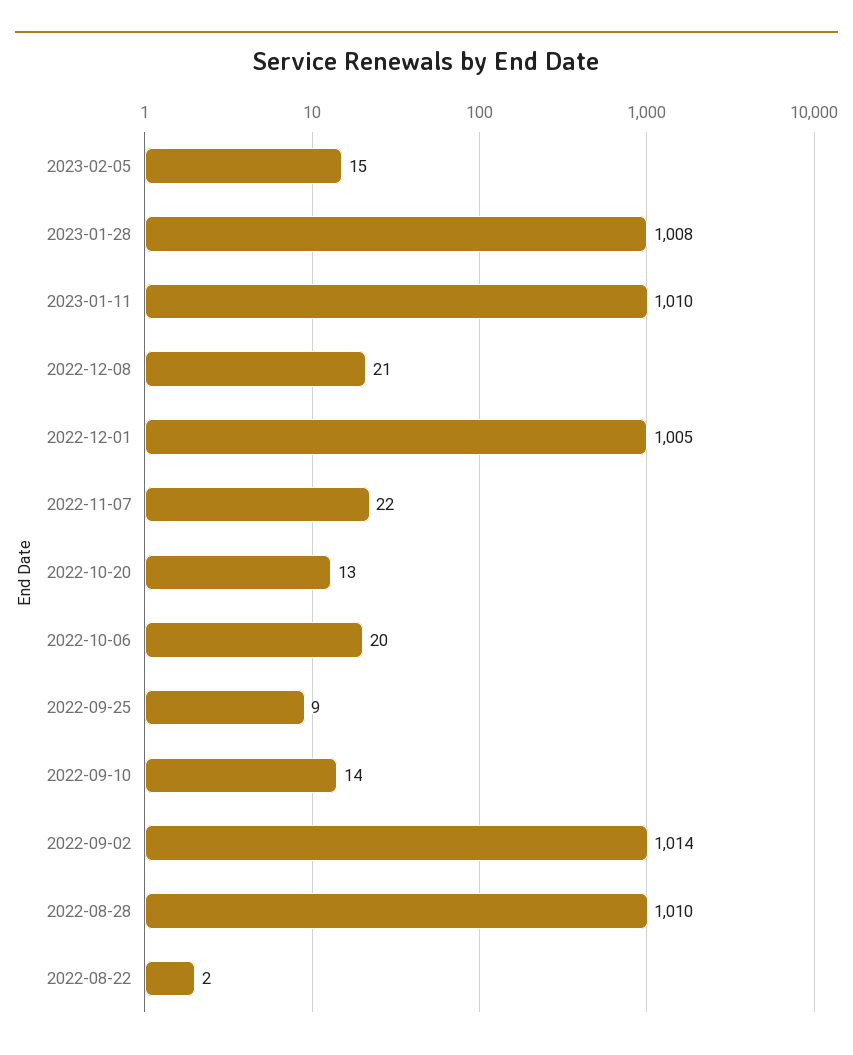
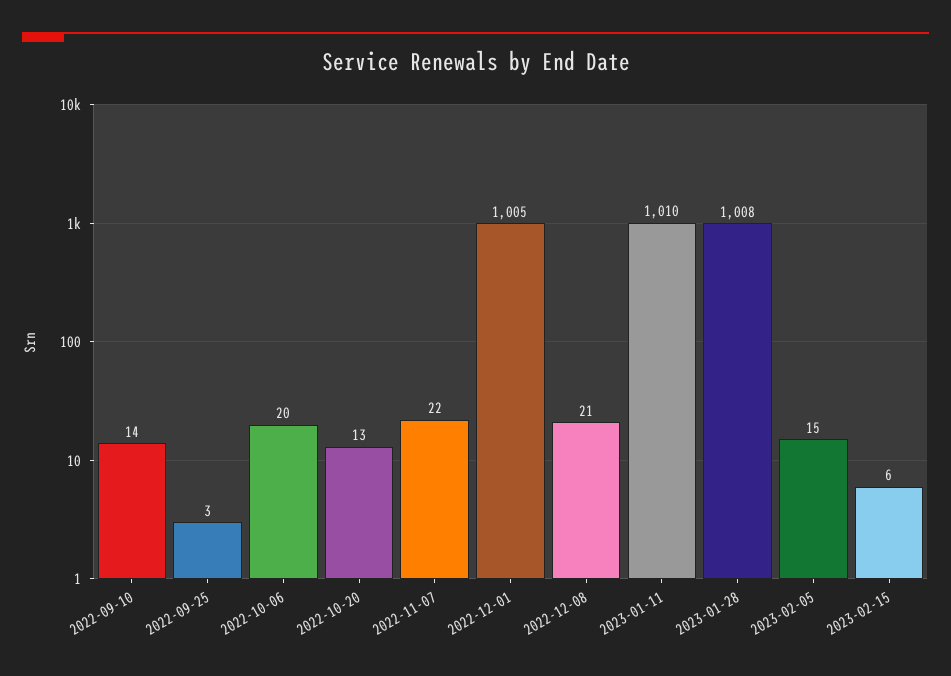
2022-09-25: 9 -> 3
2022-09-02: 1014 -> none
2022-08-28: 1010 -> none
2022-08-22: 2 -> none
2023-02-15: none -> 6

